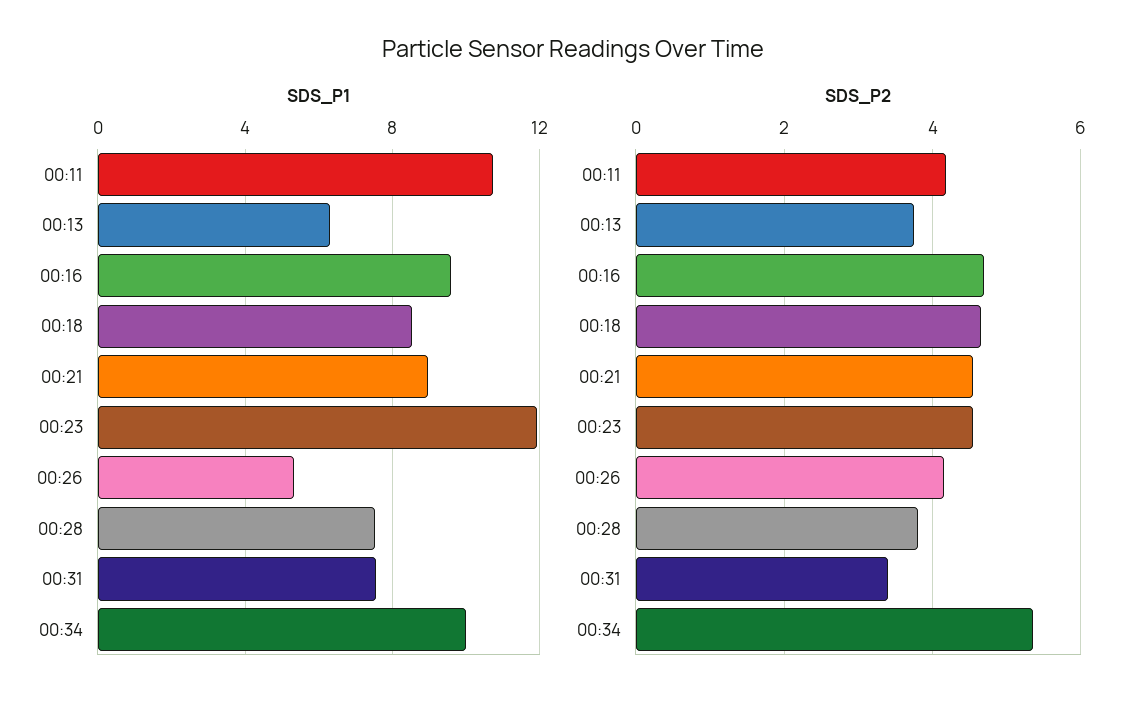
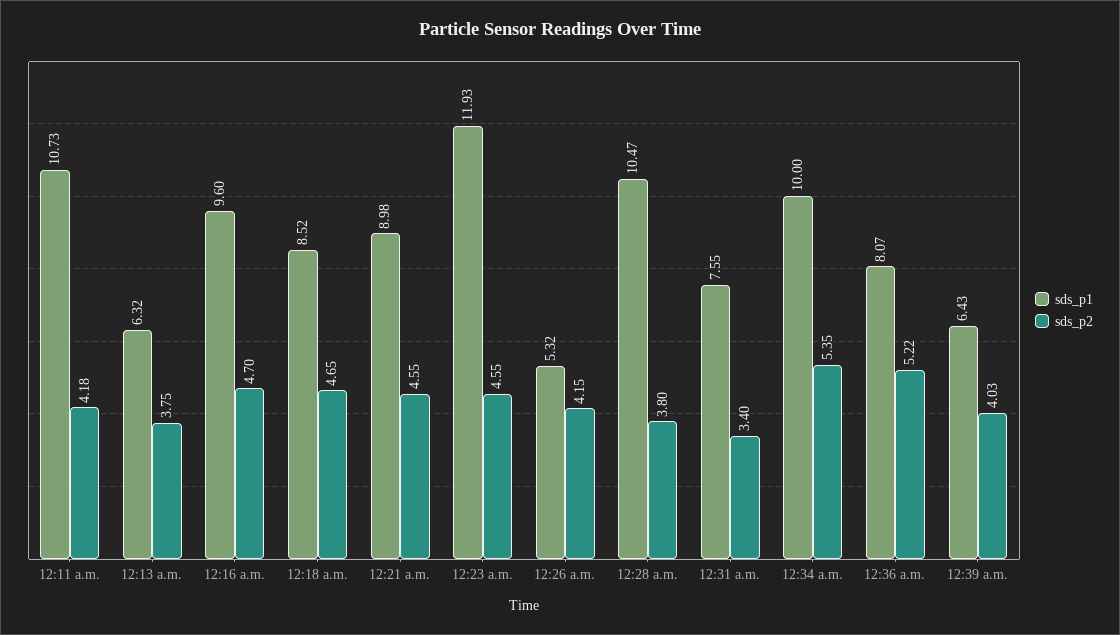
SDS_P1, 00:28: 7.5 -> 10.47
SDS_P1, 12:36 a.m.: none -> 8.07
SDS_P2, 12:36 a.m.: none -> 5.22
SDS_P1, 12:39 a.m.: none -> 6.43
SDS_P2, 12:39 a.m.: none -> 4.03

